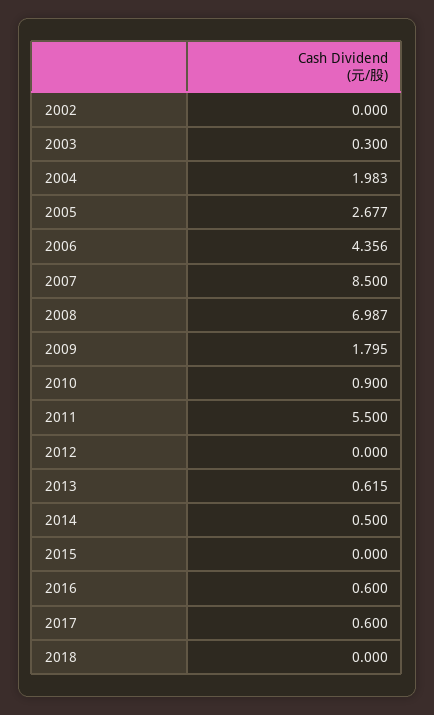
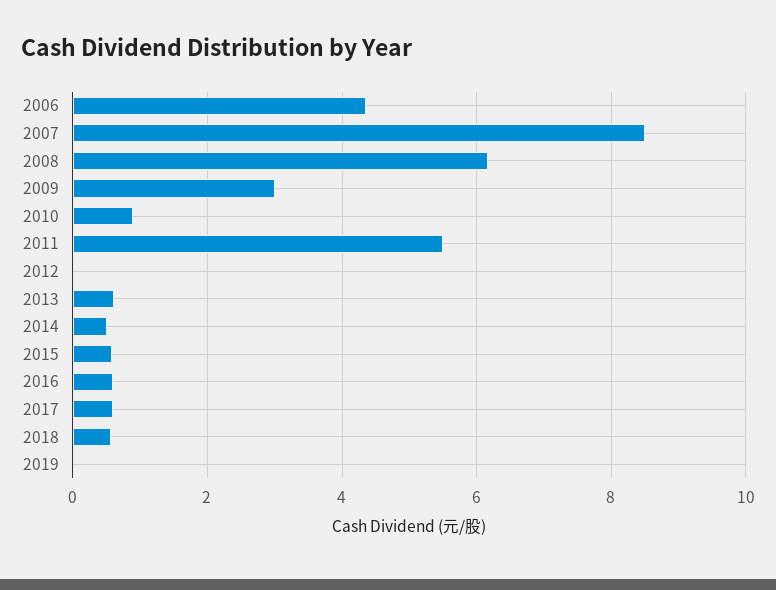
2002: 0 -> none
2003: 0.3 -> none
2004: 1.983 -> none
2005: 2.677 -> none
2008: 6.987 -> 6.2
2009: 1.795 -> 3
2015: 0 -> 0.6
2018: 0 -> 0.6
2019: none -> 0

